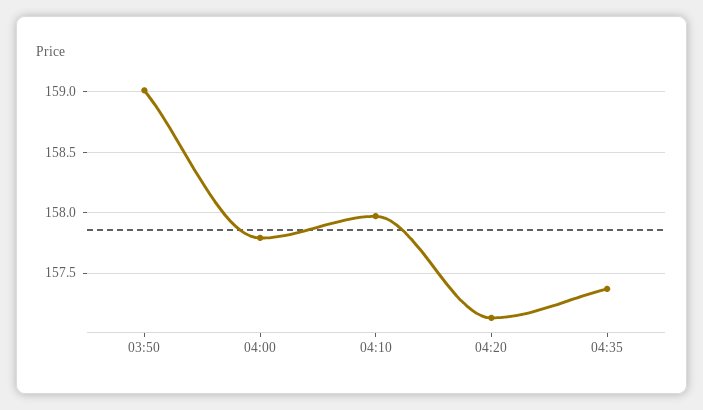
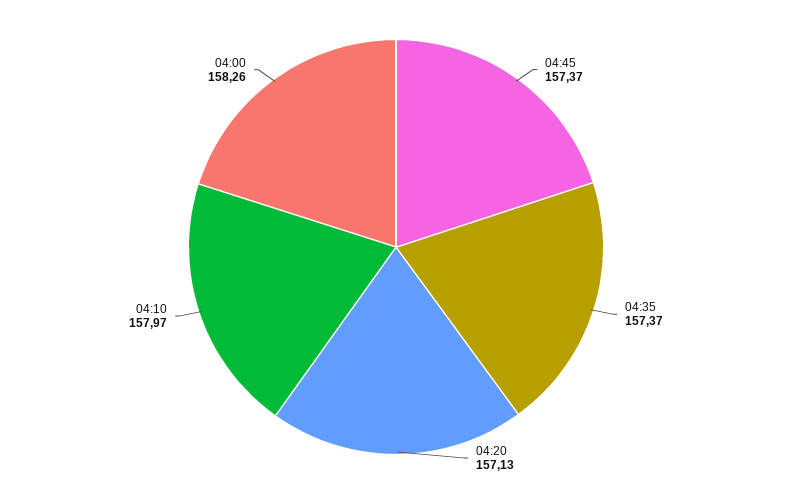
03:50: 159 -> none
04:00: 157.8 -> 158.26
04:45: none -> 157.37

